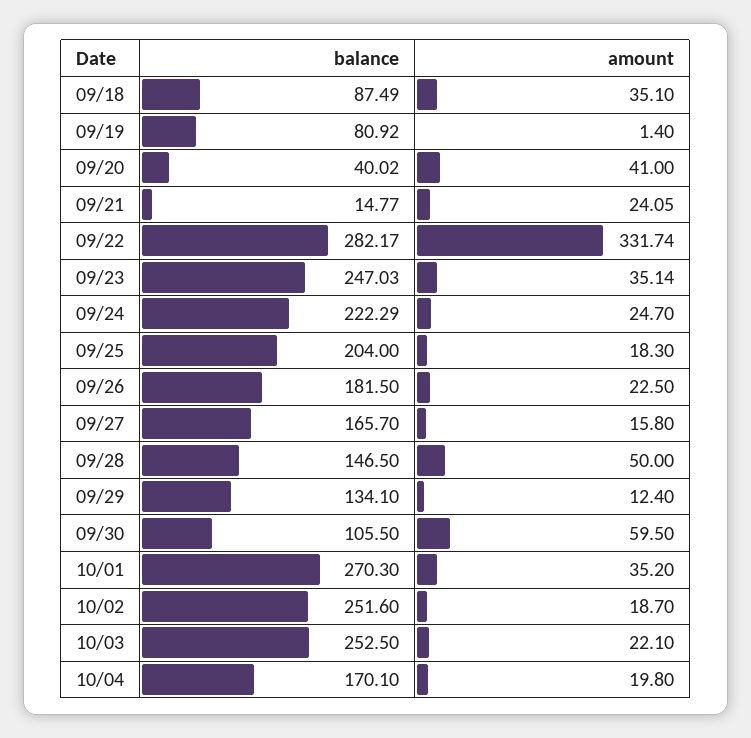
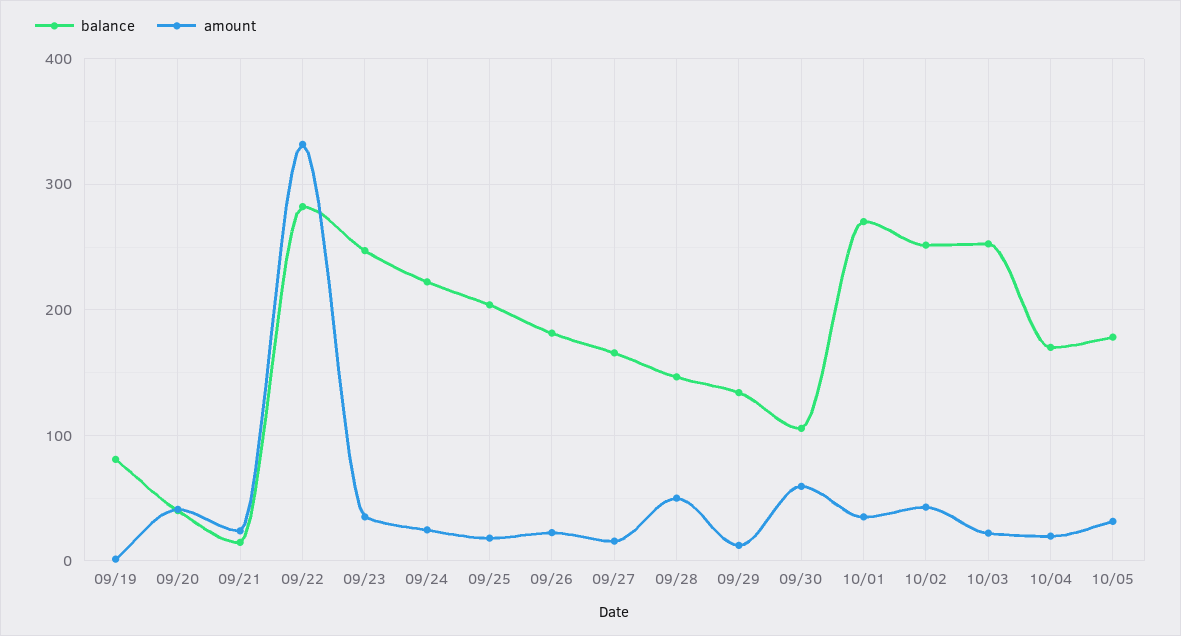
balance, 09/18: 87.49 -> none
amount, 09/18: 35.1 -> none
amount, 10/02: 18.7 -> 40
balance, 10/05: none -> 180
amount, 10/05: none -> 30

